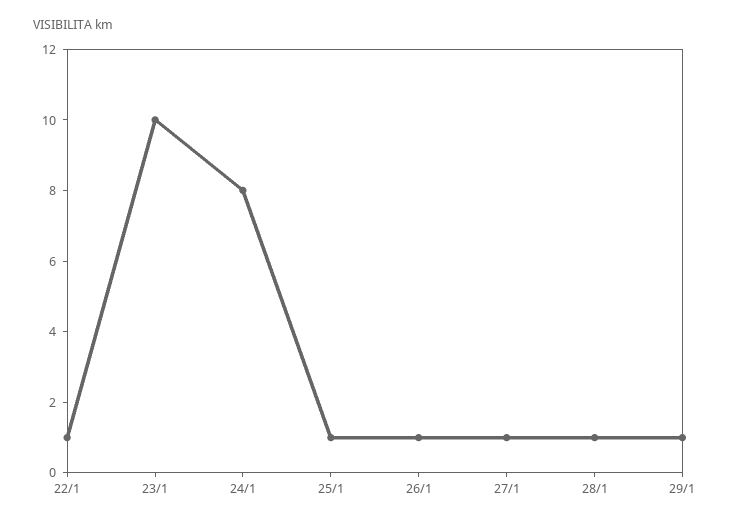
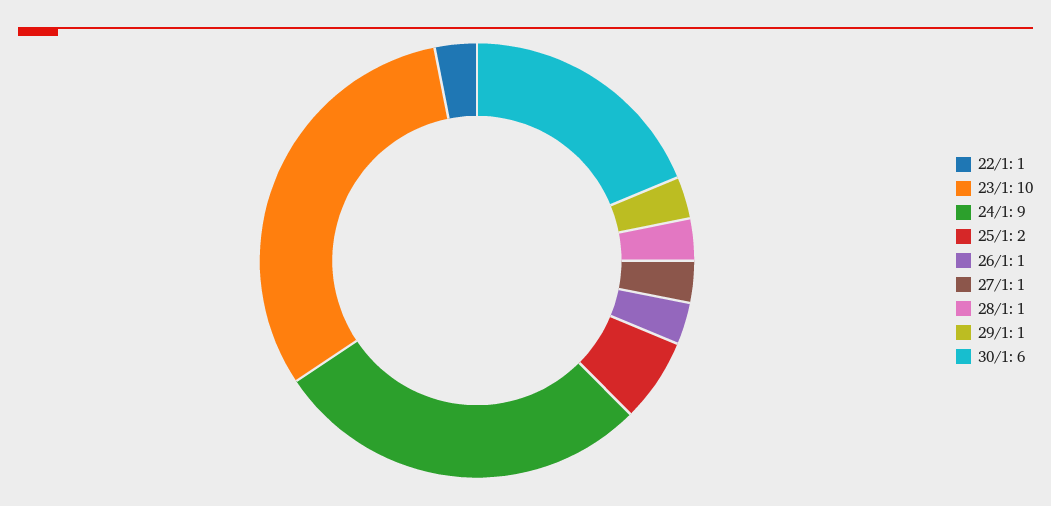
24/1: 8 -> 9
25/1: 1 -> 2
30/1: none -> 6

